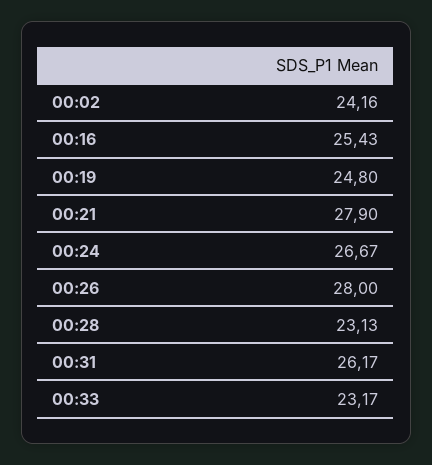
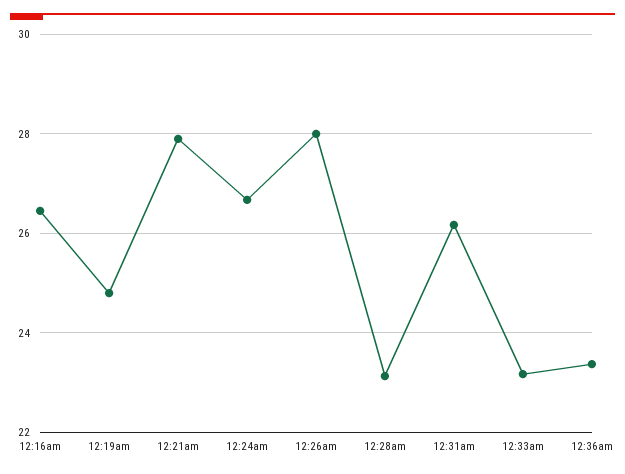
00:02: 24.16 -> none
00:16: 25.43 -> 26.4
12:36am: none -> 23.4

